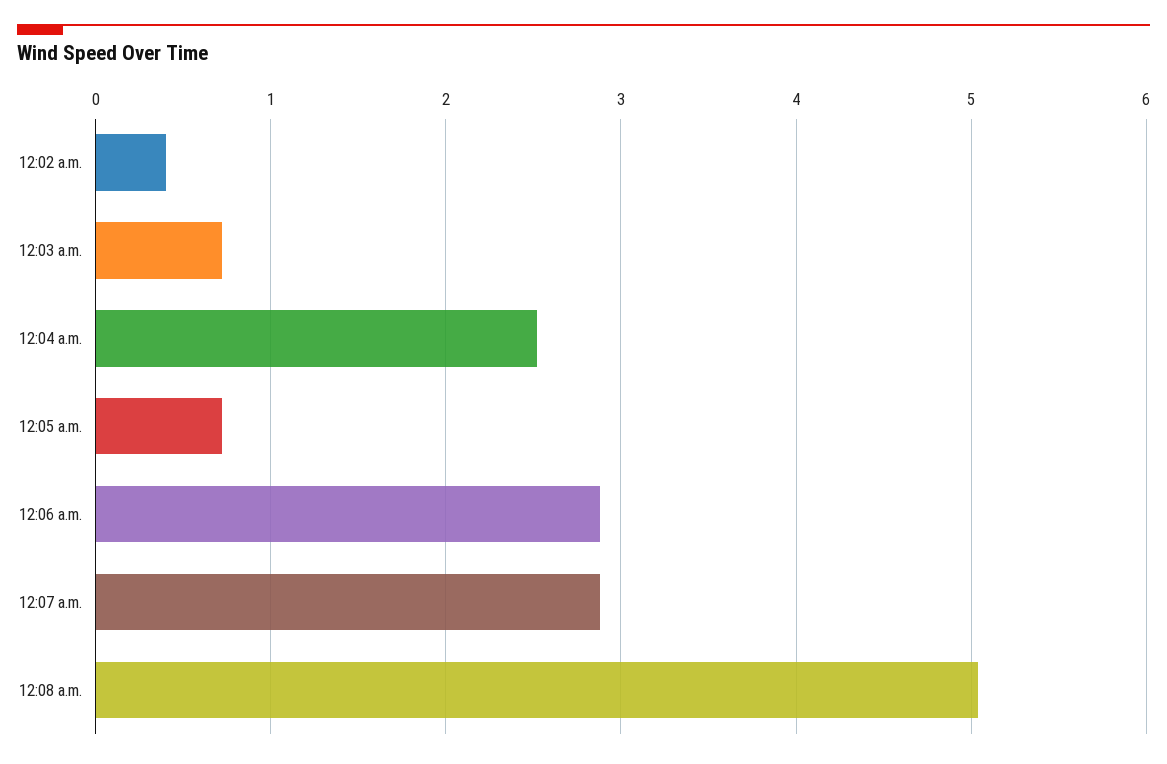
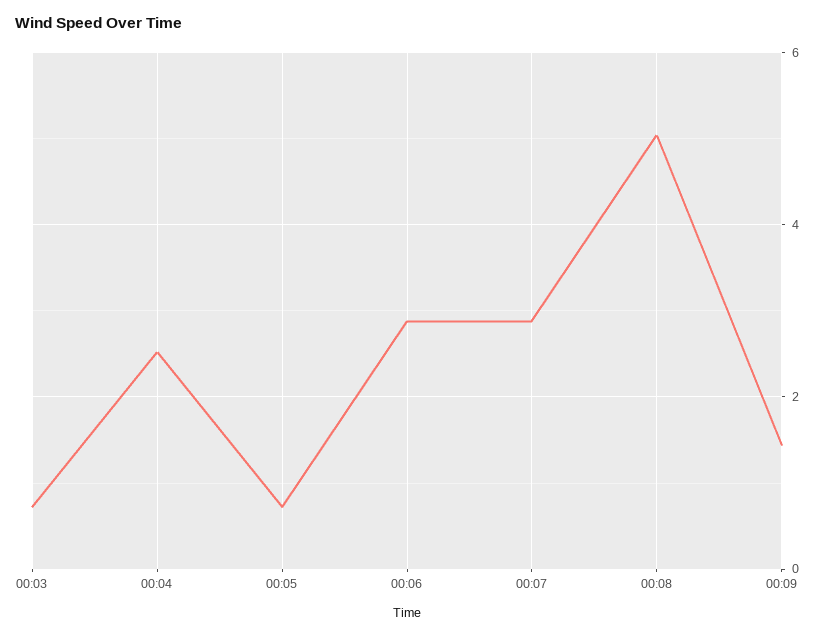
12:02 a.m.: 0.4 -> none
00:09: none -> 1.4

